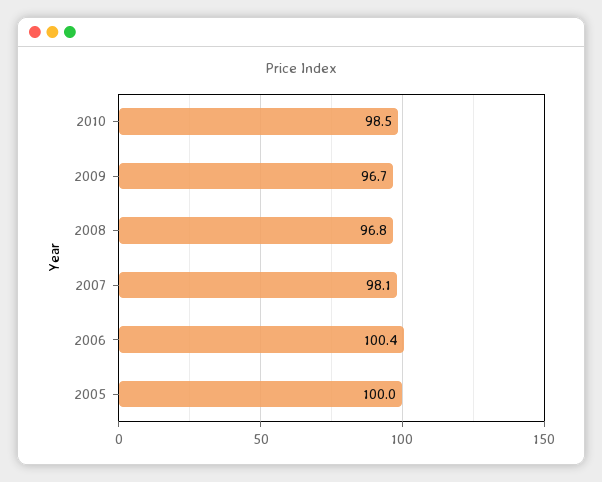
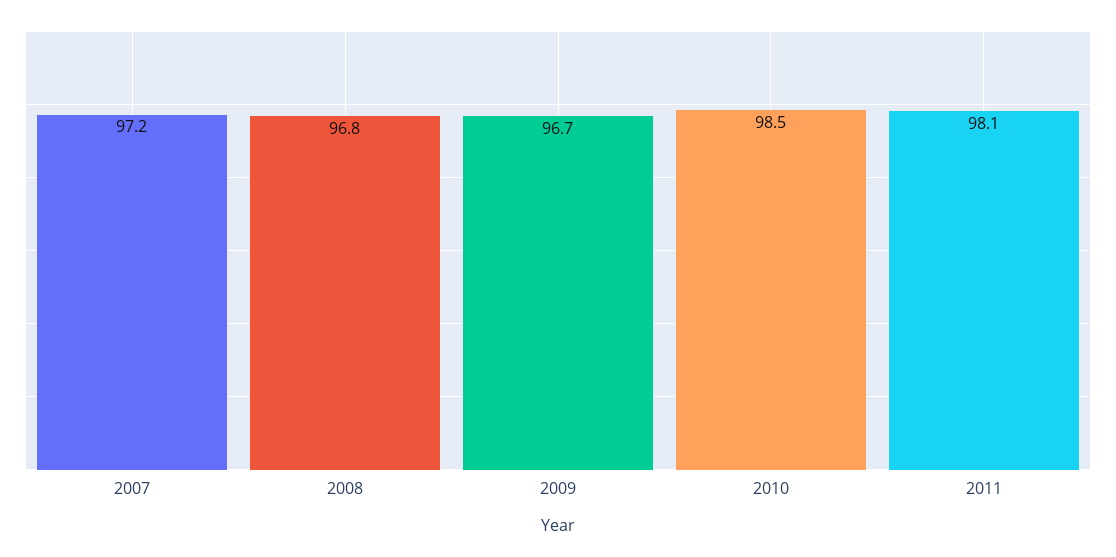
2007: 98.1 -> 97.2
2006: 100.4 -> none
2005: 100 -> none
2011: none -> 98.1

